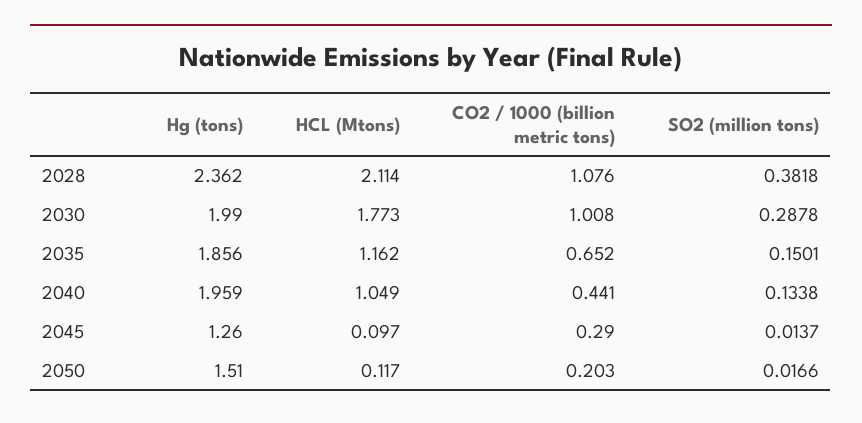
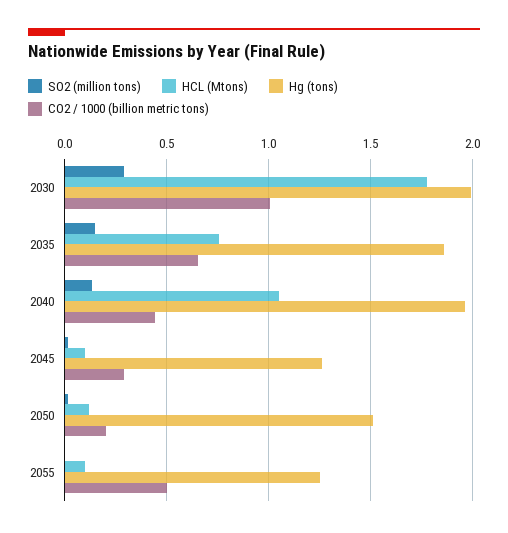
Hg (tons), 2028: 2.362 -> none
HCL (Mtons), 2028: 2.114 -> none
CO2 / 1000 (billion metric tons), 2028: 1.076 -> none
SO2 (million tons), 2028: 0.3818 -> none
HCL (Mtons), 2035: 1.162 -> 0.75
SO2 (million tons), 2055: none -> 0
HCL (Mtons), 2055: none -> 0.1
Hg (tons), 2055: none -> 1.25
CO2 / 1000 (billion metric tons), 2055: none -> 0.5

